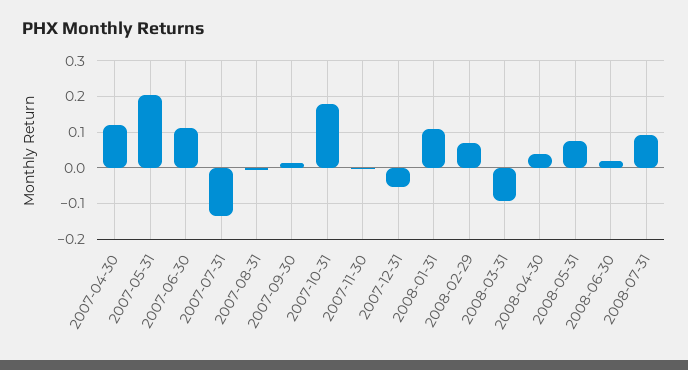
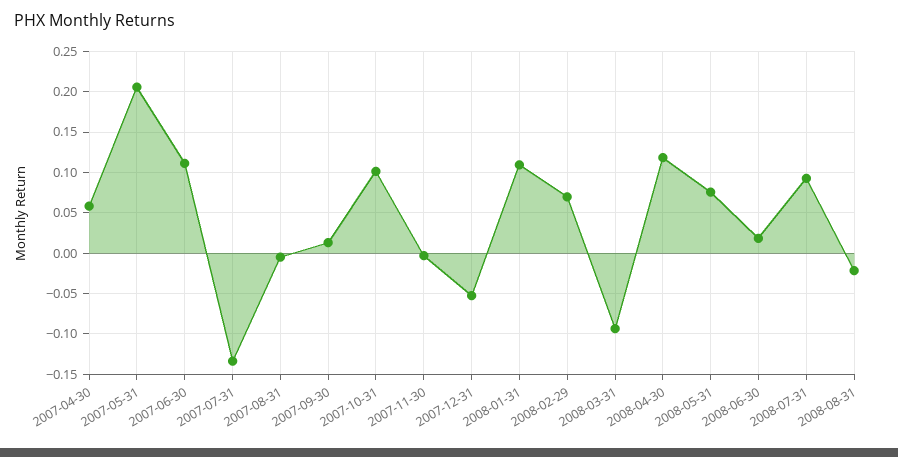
2007-04-30: 0.12 -> 0.06
2007-10-31: 0.18 -> 0.1
2008-04-30: 0.04 -> 0.12
2008-08-31: none -> -0.02

